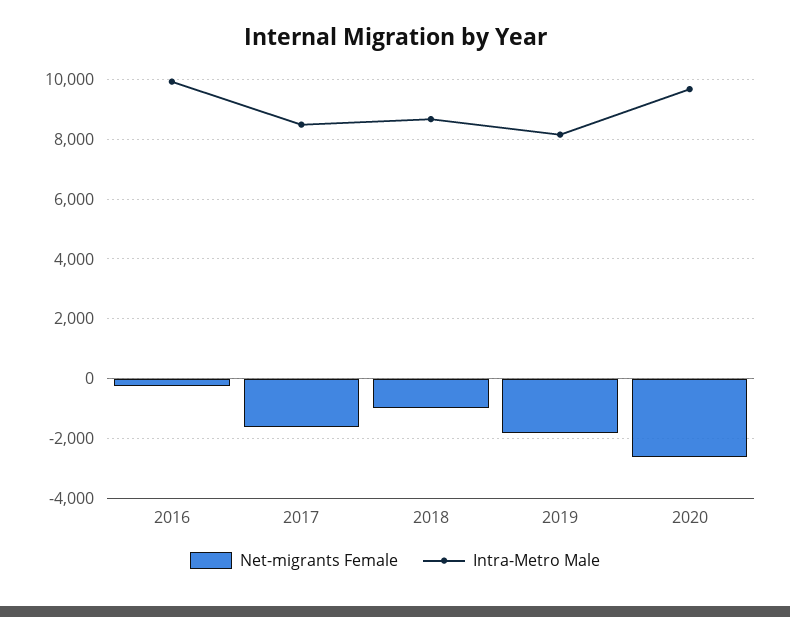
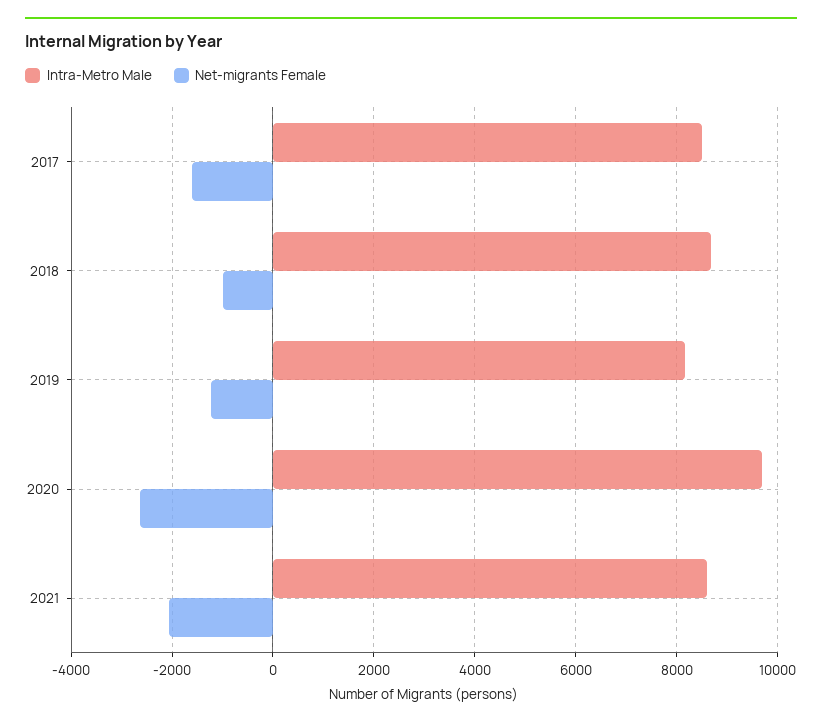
Net-migrants Female, 2016: -250 -> none
Intra-Metro Male, 2016: 10000 -> none
Net-migrants Female, 2019: -1750 -> -1200
Intra-Metro Male, 2021: none -> 8600
Net-migrants Female, 2021: none -> -2000

